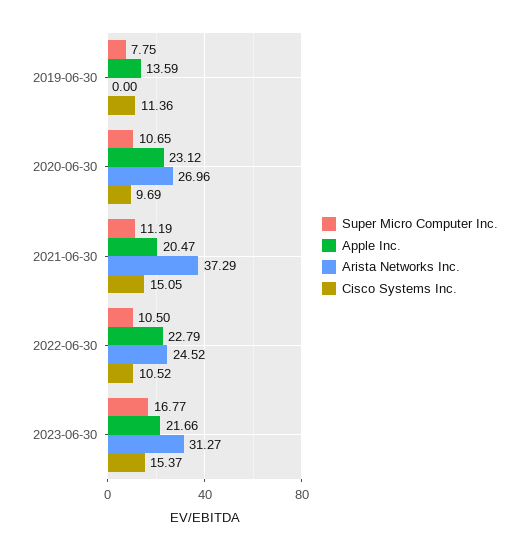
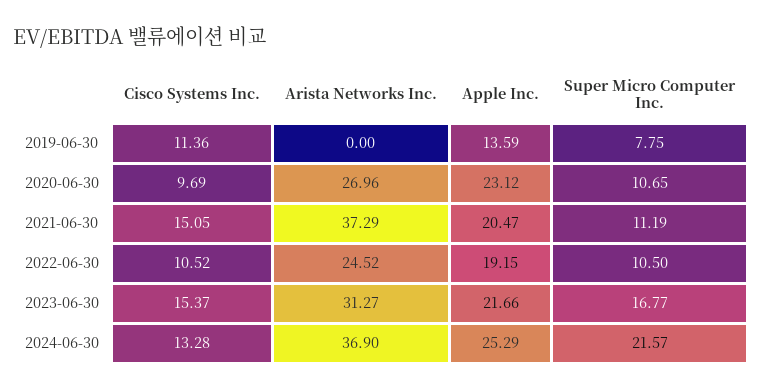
Apple Inc., 2022-06-30: 22.79 -> 19.15
Cisco Systems Inc., 2024-06-30: none -> 13.28
Arista Networks Inc., 2024-06-30: none -> 36.9
Apple Inc., 2024-06-30: none -> 25.29
Super Micro Computer Inc., 2024-06-30: none -> 21.57

